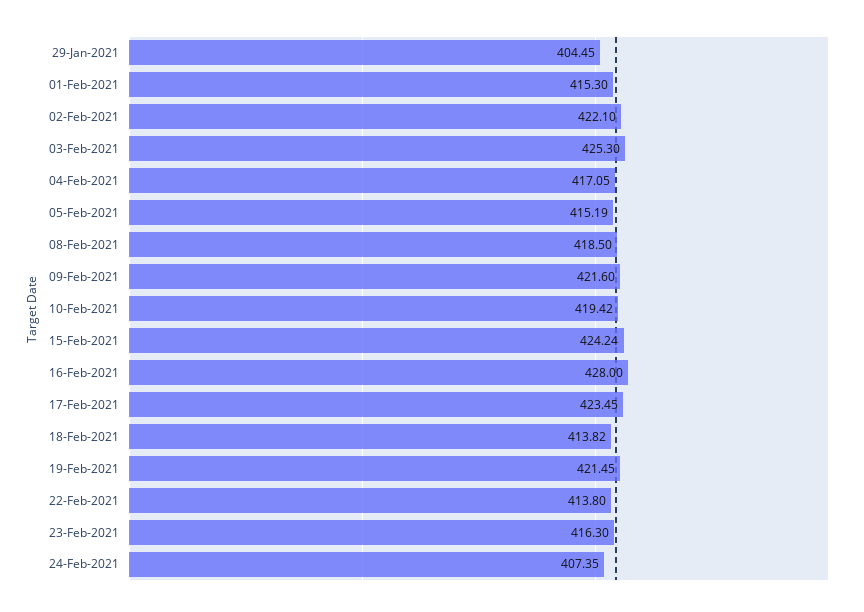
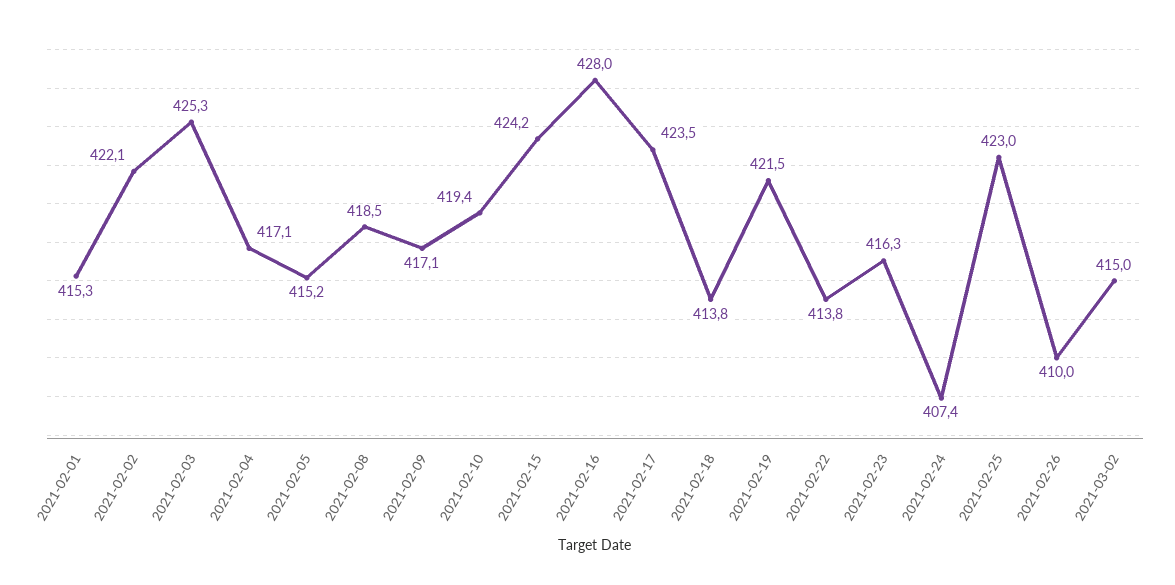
29-Jan-2021: 404.45 -> none
09-Feb-2021: 421.6 -> 417.1
2021-02-25: none -> 423
2021-02-26: none -> 410
2021-03-02: none -> 415

